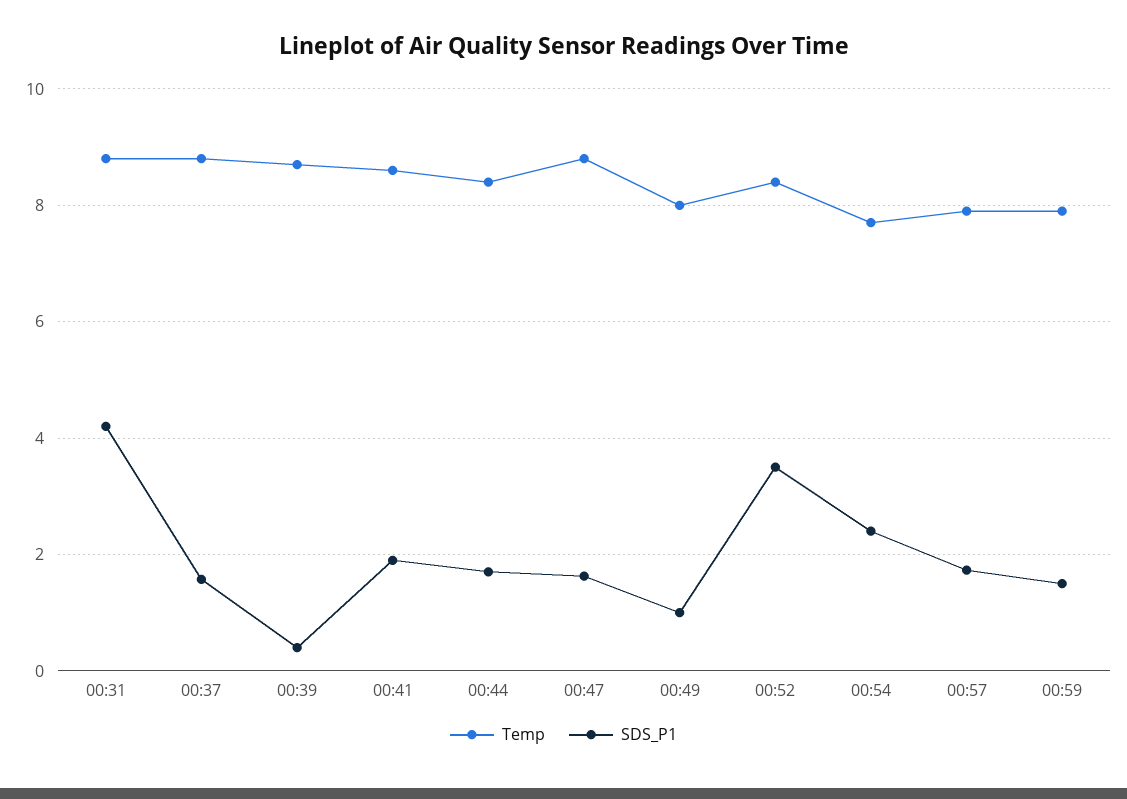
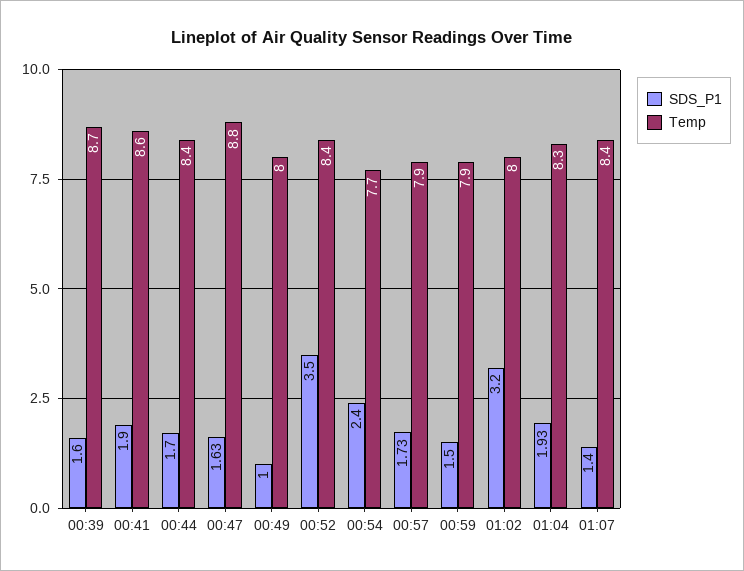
Temp, 00:31: 8.8 -> none
SDS_P1, 00:31: 4.2 -> none
Temp, 00:37: 8.8 -> none
SDS_P1, 00:37: 1.6 -> none
SDS_P1, 00:39: 0.4 -> 1.6
SDS_P1, 01:02: none -> 3.2
Temp, 01:02: none -> 8
SDS_P1, 01:04: none -> 1.93
Temp, 01:04: none -> 8.3
SDS_P1, 01:07: none -> 1.4
Temp, 01:07: none -> 8.4

